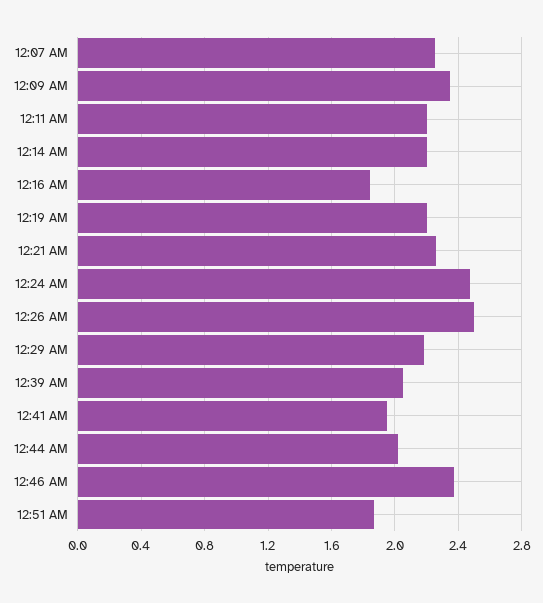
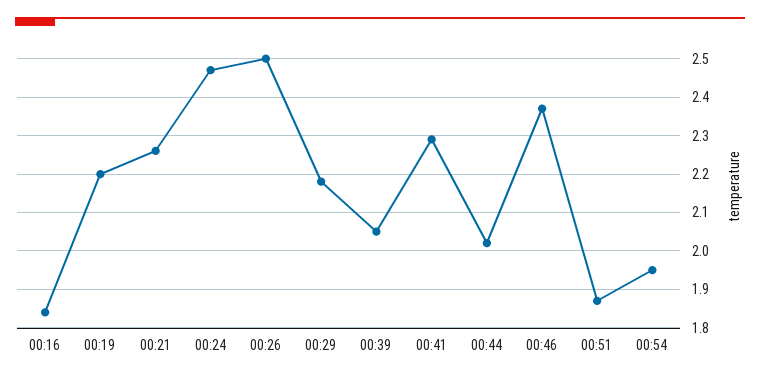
12:07 AM: 2.25 -> none
12:09 AM: 2.35 -> none
12:11 AM: 2.2 -> none
12:14 AM: 2.2 -> none
12:41 AM: 1.95 -> 2.3
00:54: none -> 1.95

